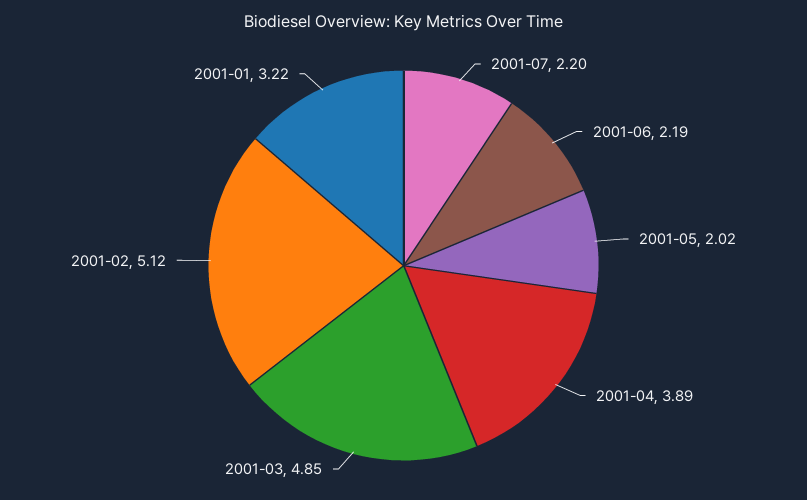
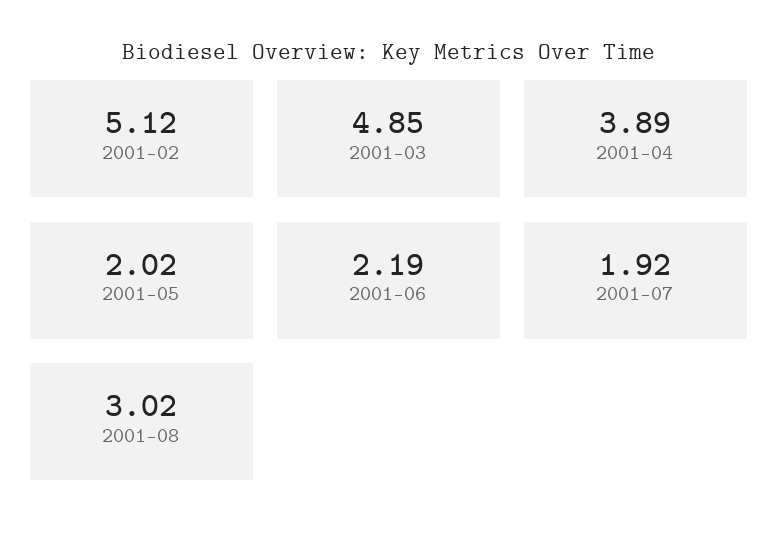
2001-07: 2.2 -> 1.92
2001-01: 3.22 -> none
2001-08: none -> 3.02

